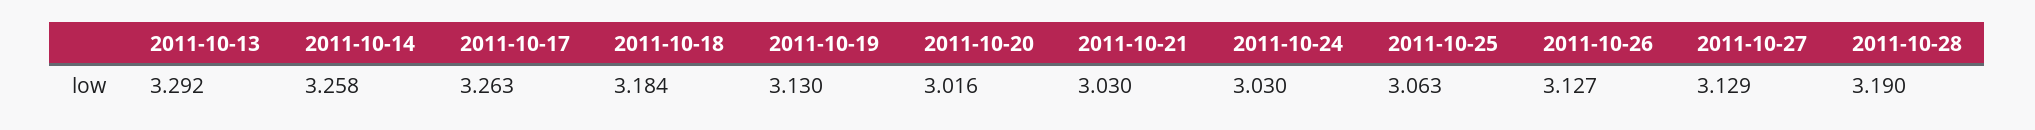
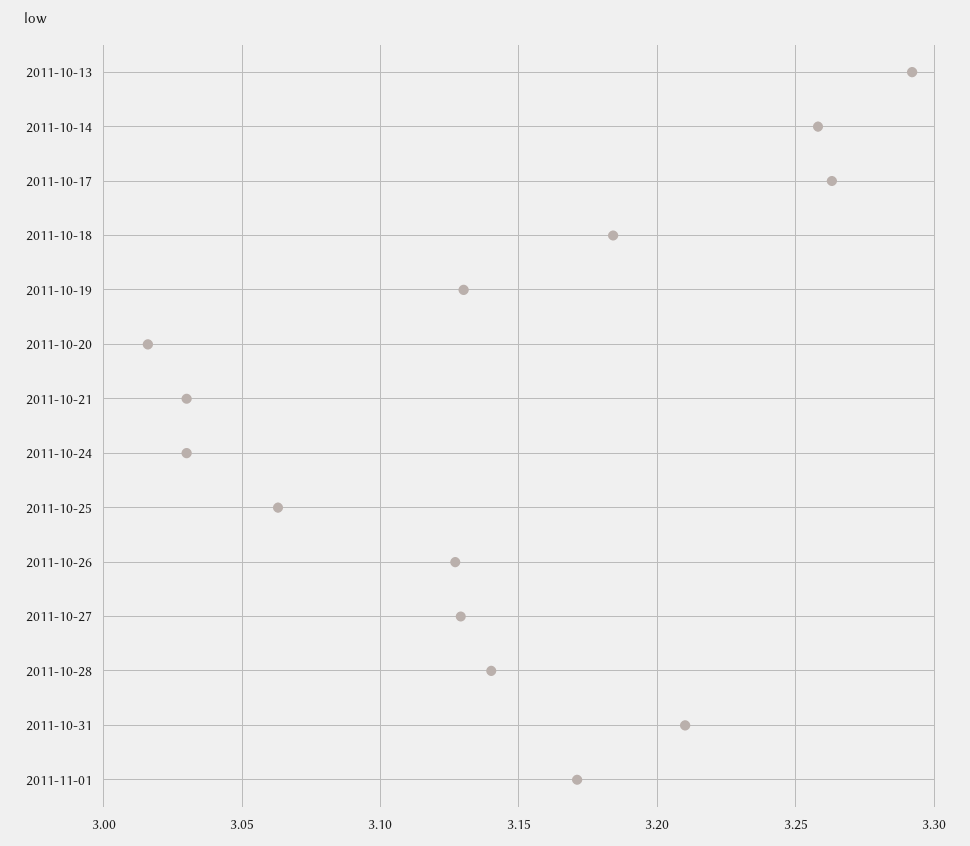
2011-10-28: 3.19 -> 3.14
2011-10-31: none -> 3.21
2011-11-01: none -> 3.17

